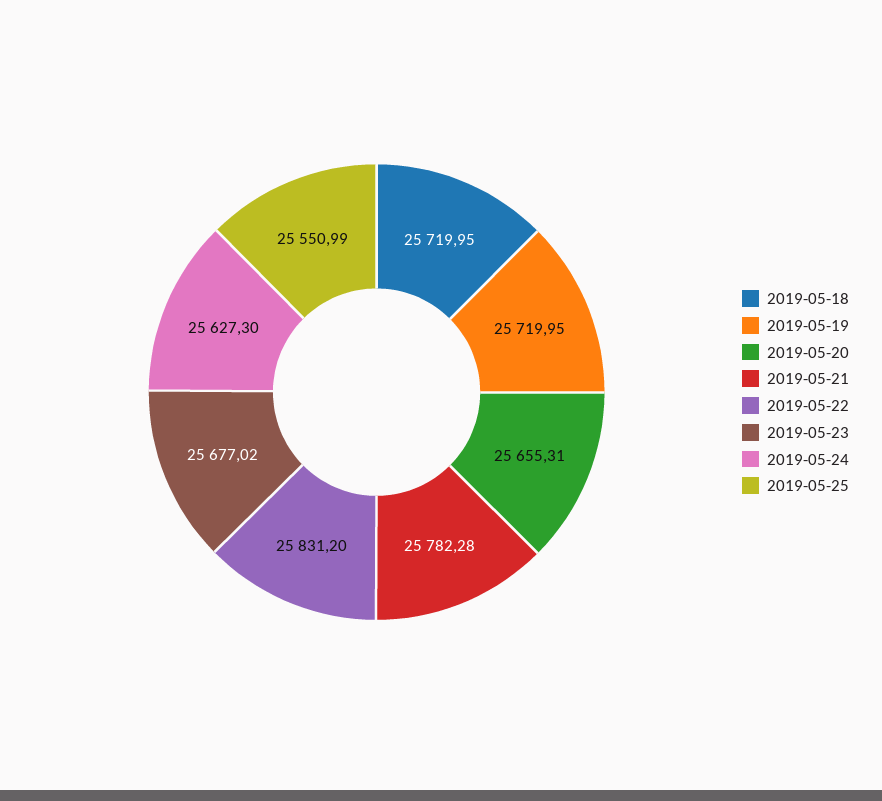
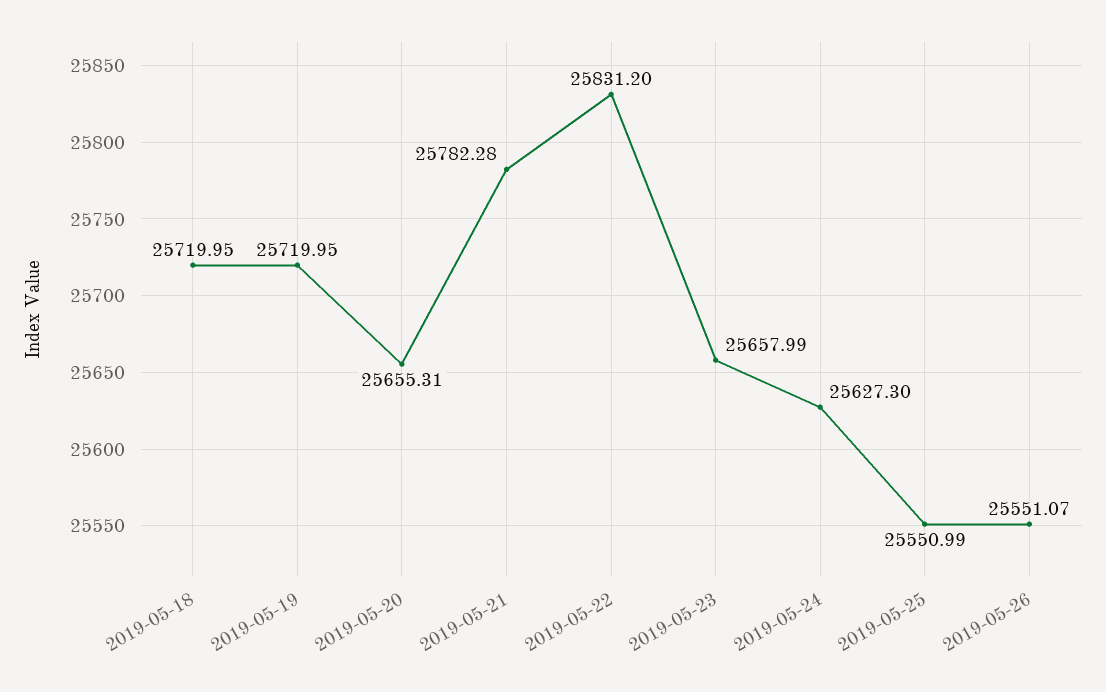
2019-05-23: 25677.02 -> 25657.99
2019-05-26: none -> 25551.07

